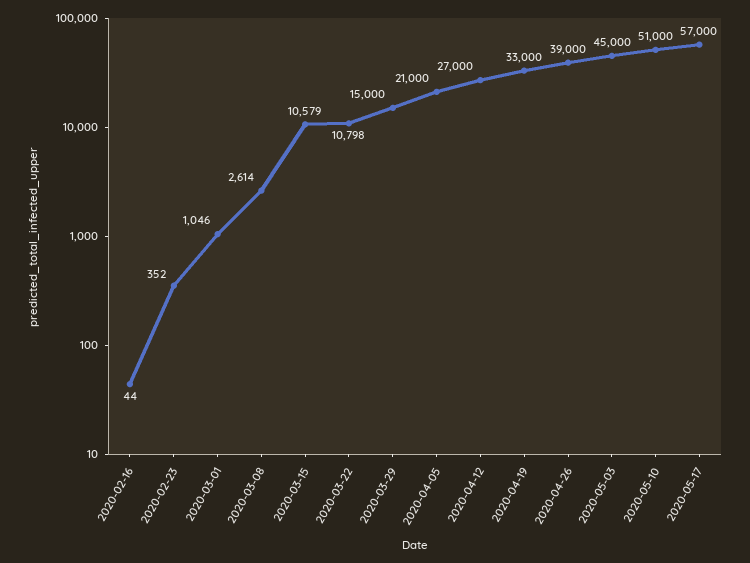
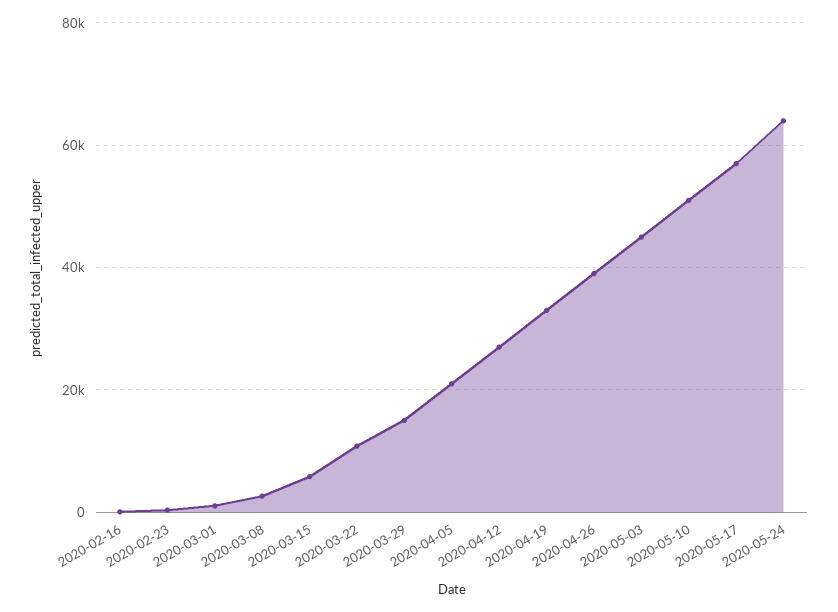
2020-03-15: 10579 -> 6000
2020-05-24: none -> 64000

